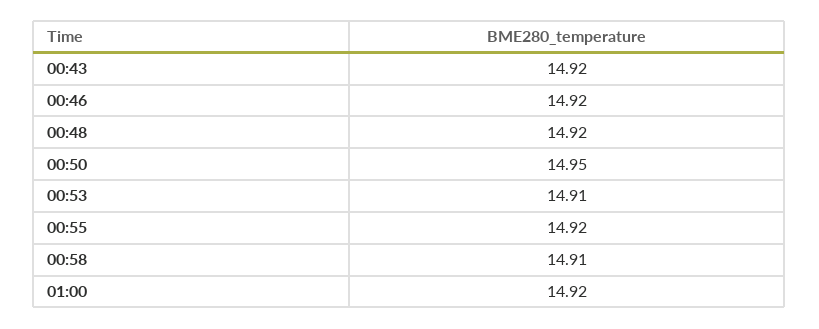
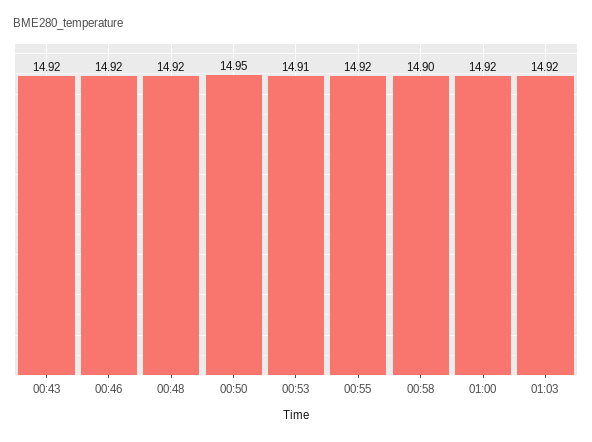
00:58: 14.91 -> 14.9
01:03: none -> 14.92

